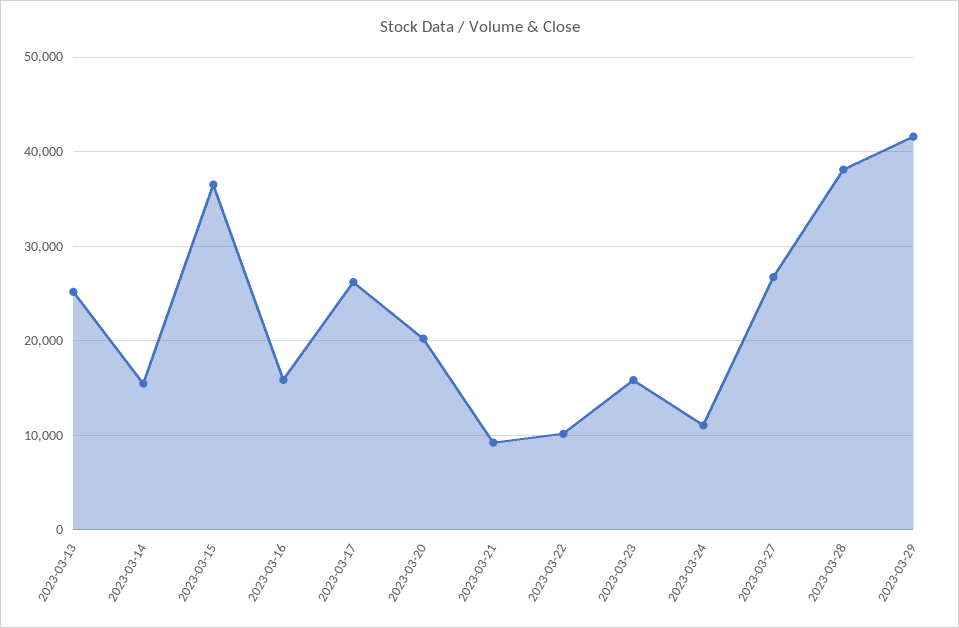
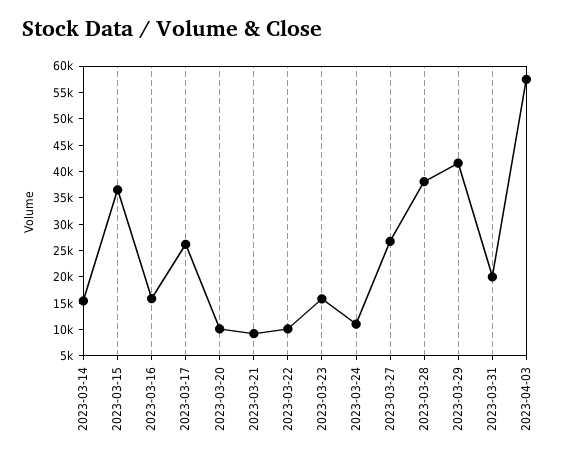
2023-03-13: 25000 -> none
2023-03-20: 20000 -> 10000
2023-03-31: none -> 20000
2023-04-03: none -> 57500

